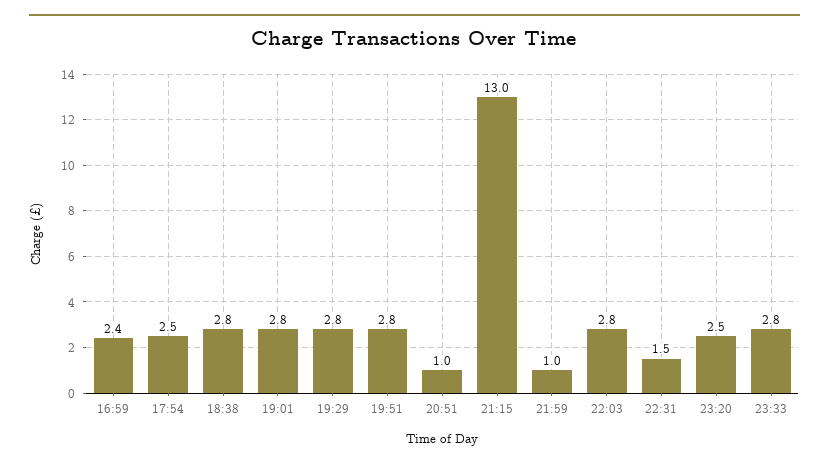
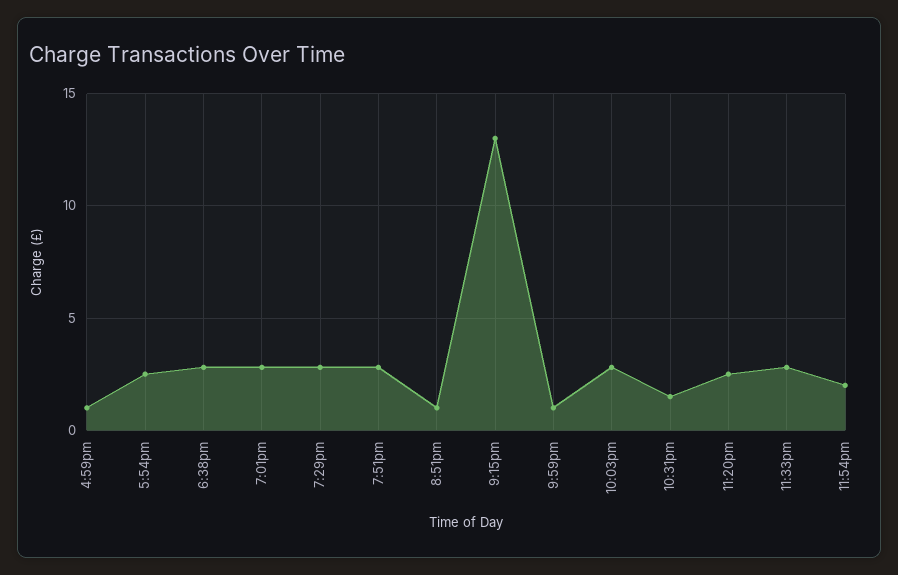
16:59: 2.4 -> 1
11:54pm: none -> 2

